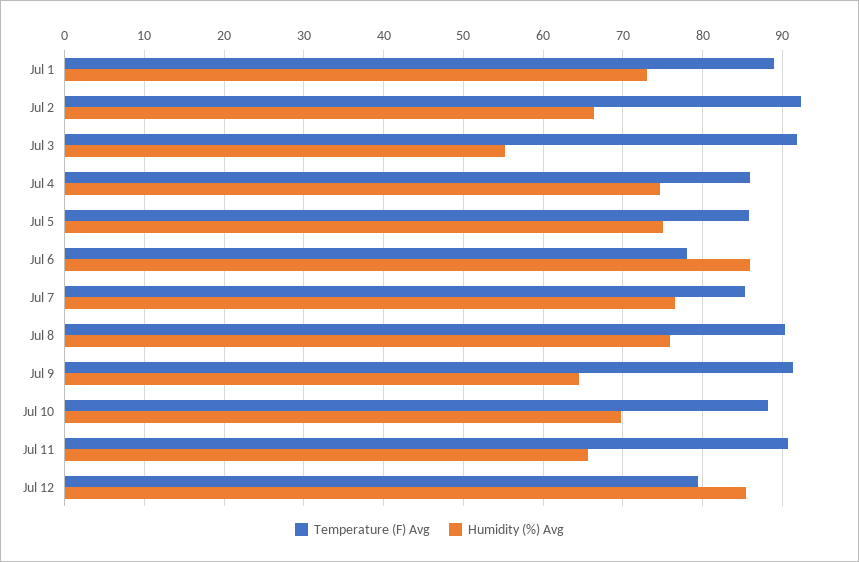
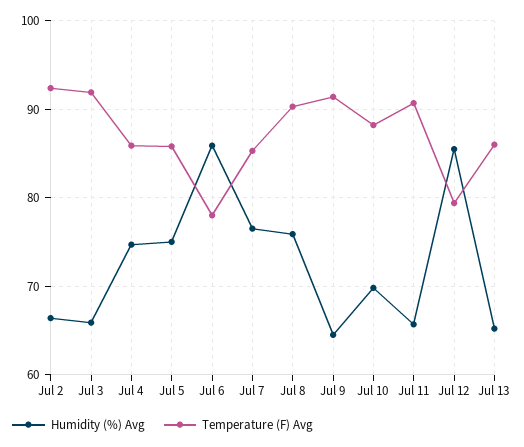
Temperature (F) Avg, Jul 1: 89 -> none
Humidity (%) Avg, Jul 1: 73 -> none
Humidity (%) Avg, Jul 3: 55 -> 66
Humidity (%) Avg, Jul 13: none -> 65
Temperature (F) Avg, Jul 13: none -> 86

